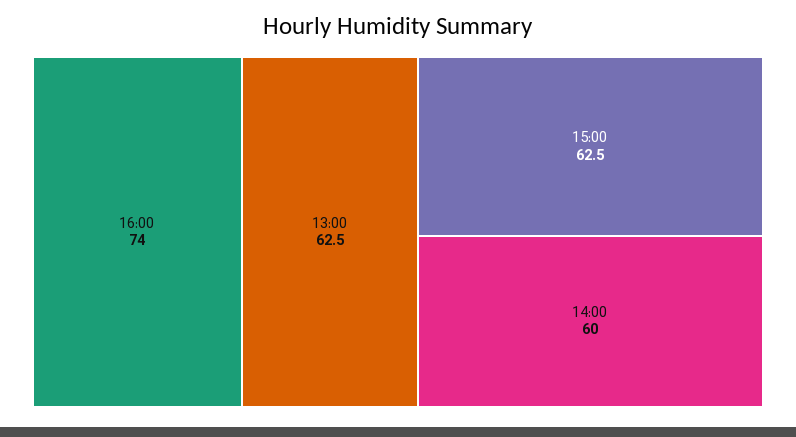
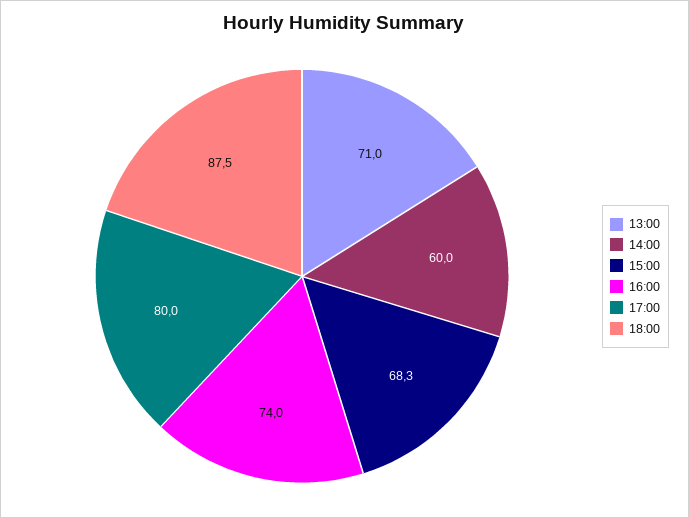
13:00: 62.5 -> 71
15:00: 62.5 -> 68.3
17:00: none -> 80
18:00: none -> 87.5

